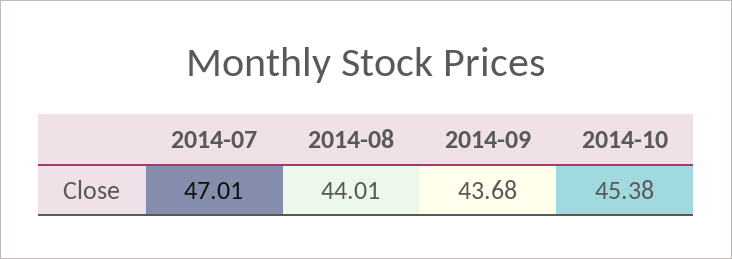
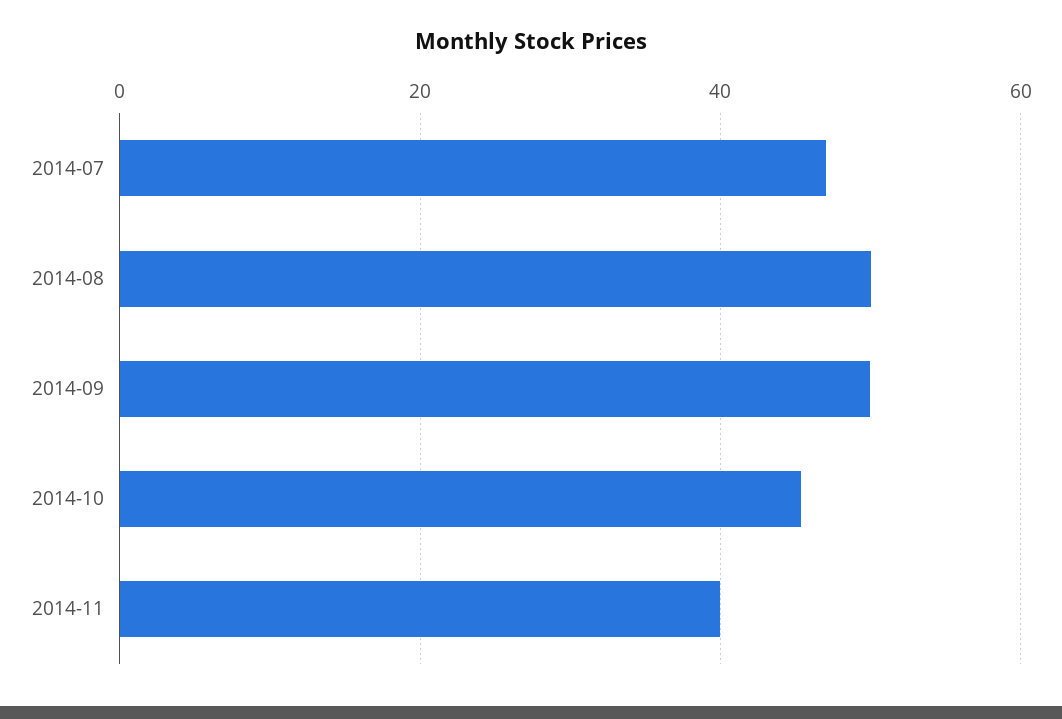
2014-08: 44.01 -> 50
2014-09: 43.68 -> 50
2014-11: none -> 40

